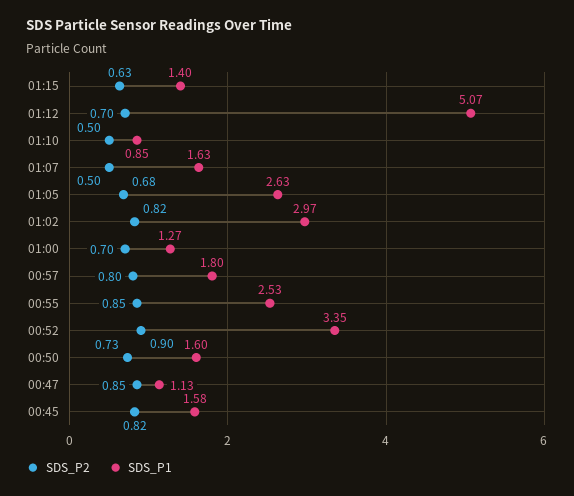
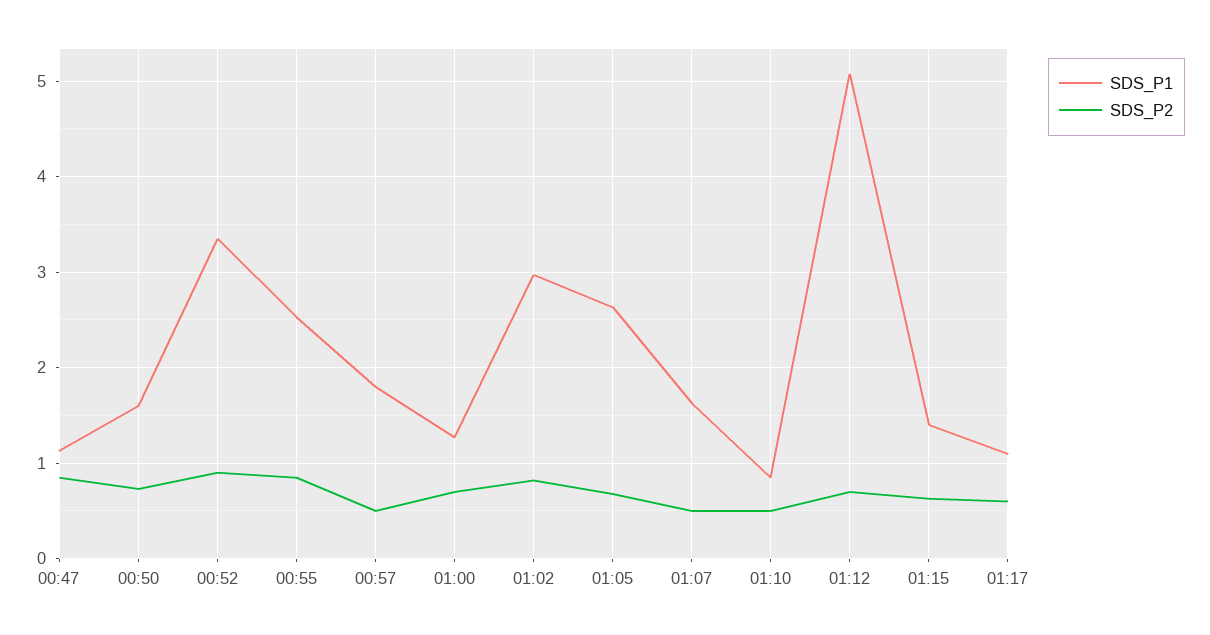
SDS_P2, 00:57: 0.8 -> 0.5
SDS_P2, 00:45: 0.82 -> none
SDS_P1, 00:45: 1.58 -> none
SDS_P1, 01:17: none -> 1.1
SDS_P2, 01:17: none -> 0.6

